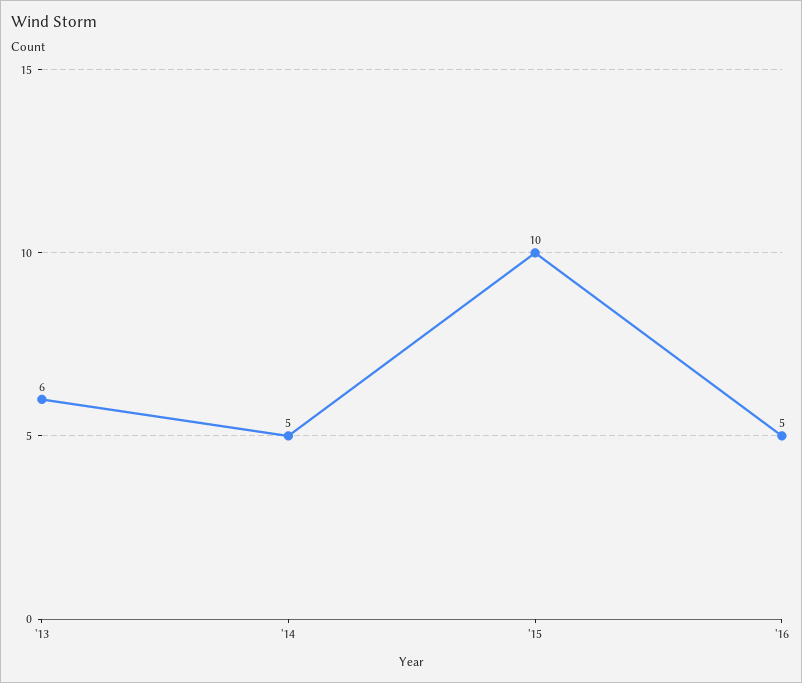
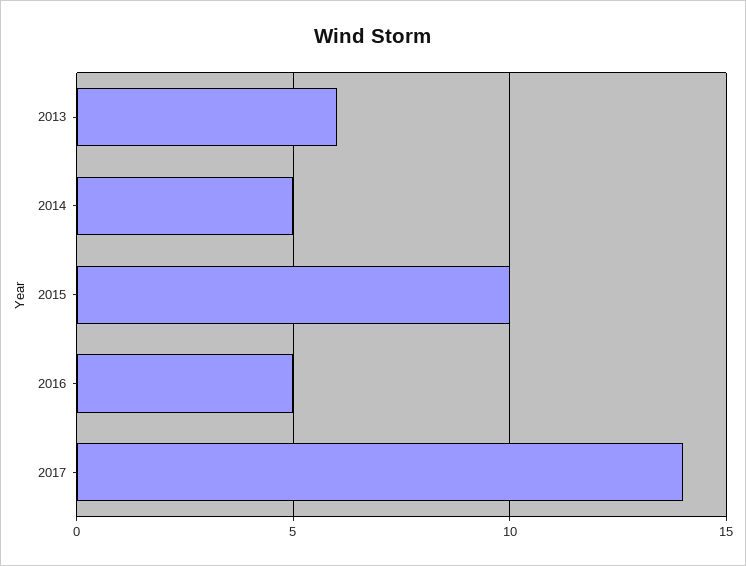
2017: none -> 14

